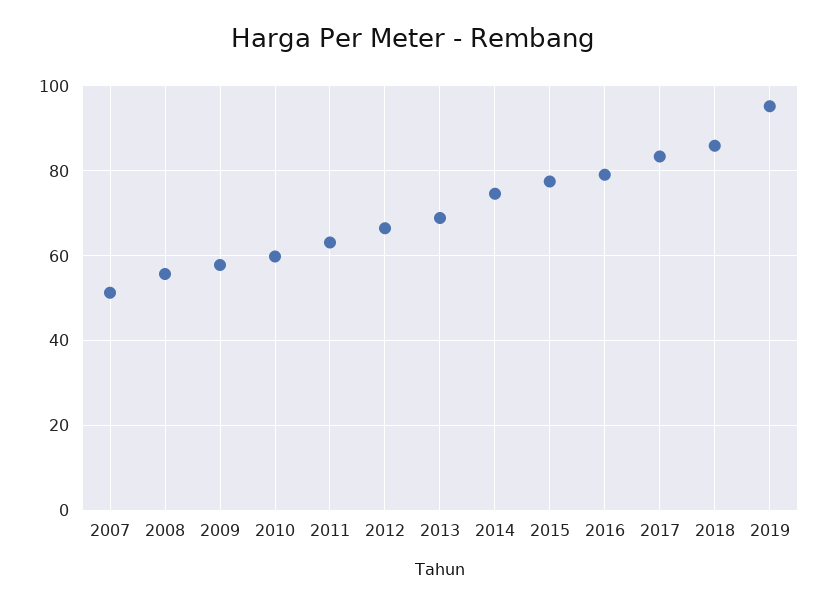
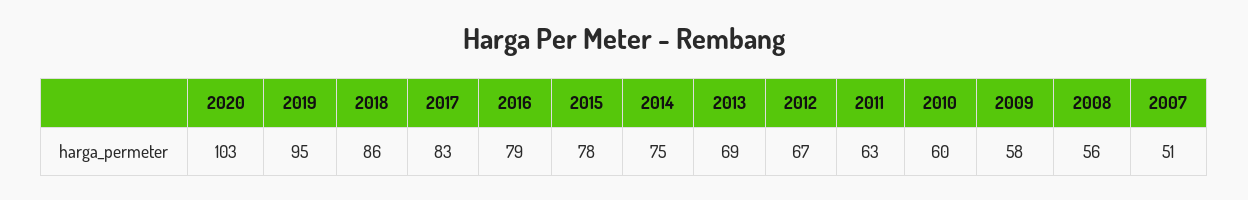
2020: none -> 103

